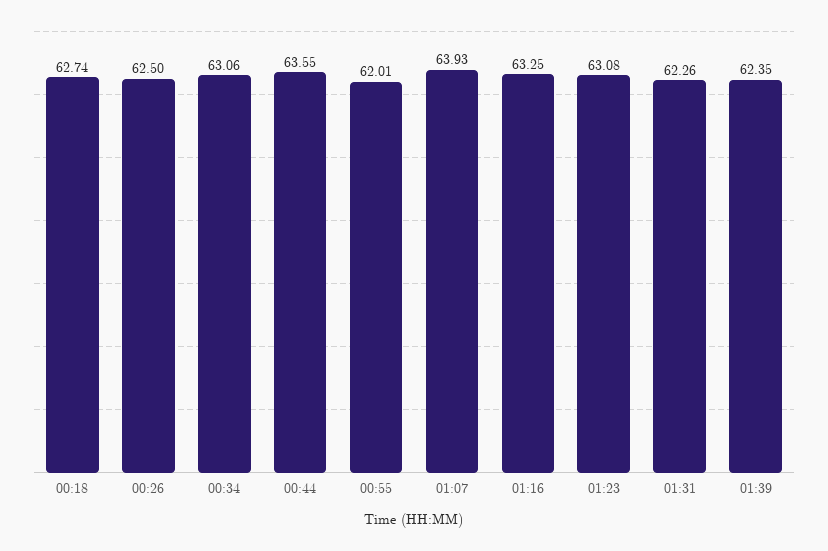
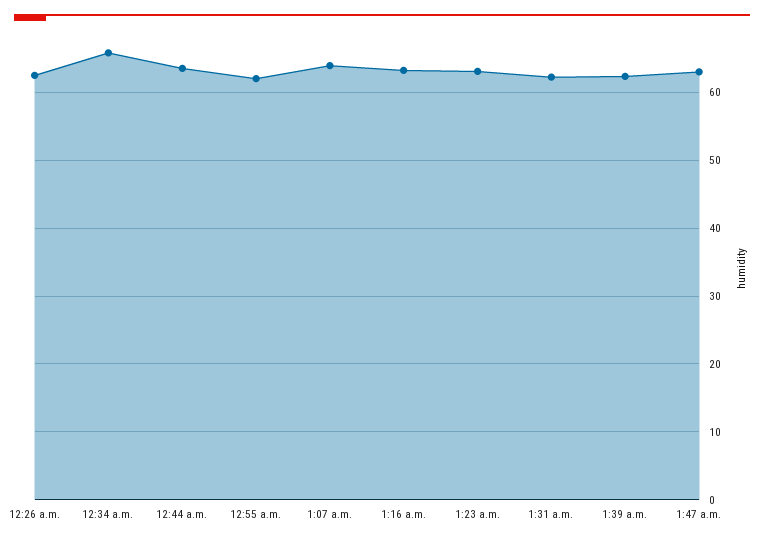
00:18: 62.74 -> none
00:34: 63.06 -> 66
1:47 a.m.: none -> 63

